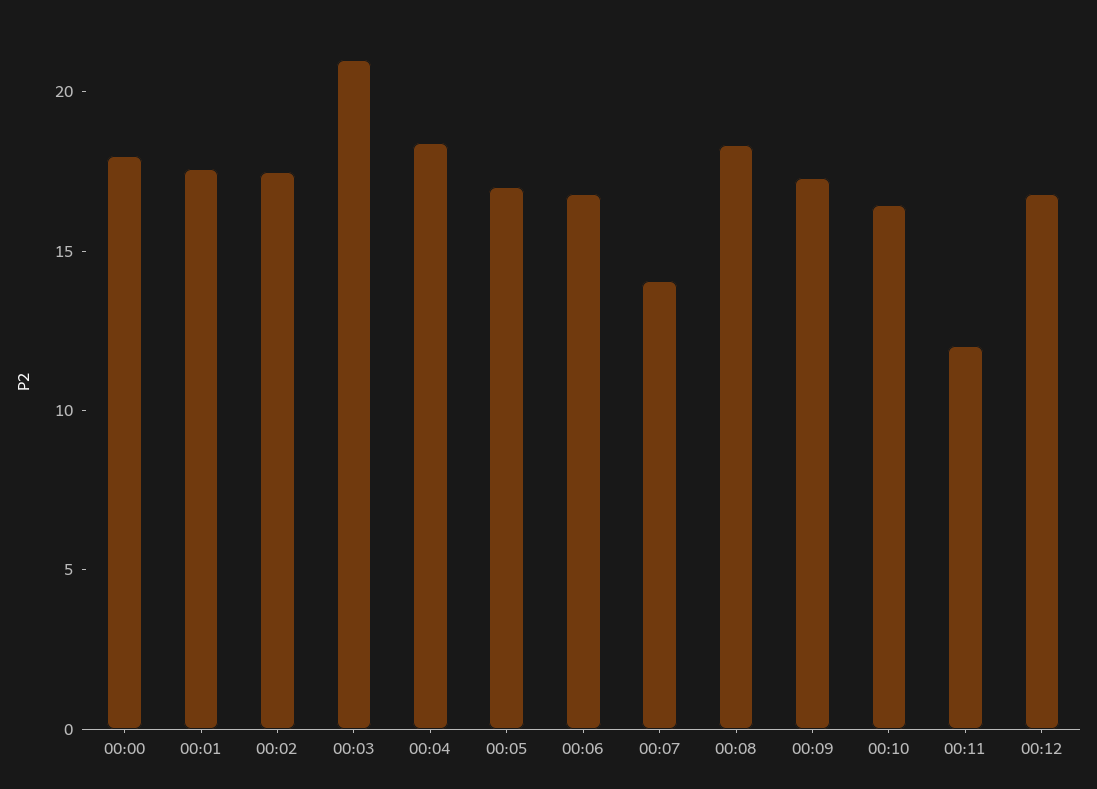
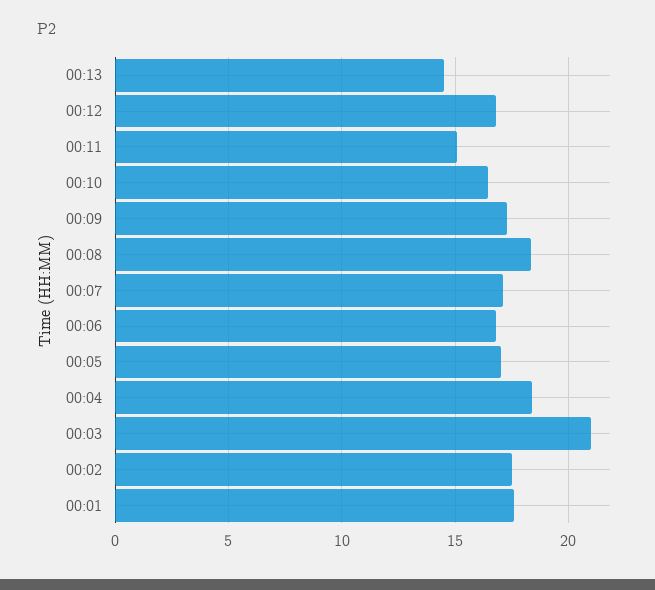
00:00: 18 -> none
00:07: 14 -> 17
00:11: 12 -> 15
00:13: none -> 14.5

